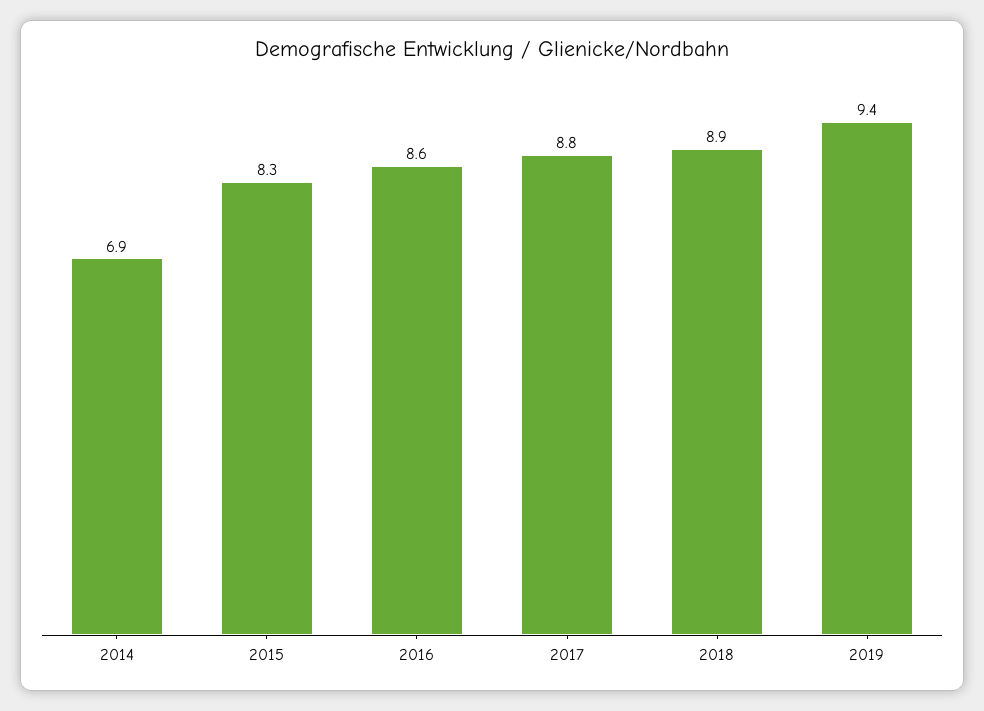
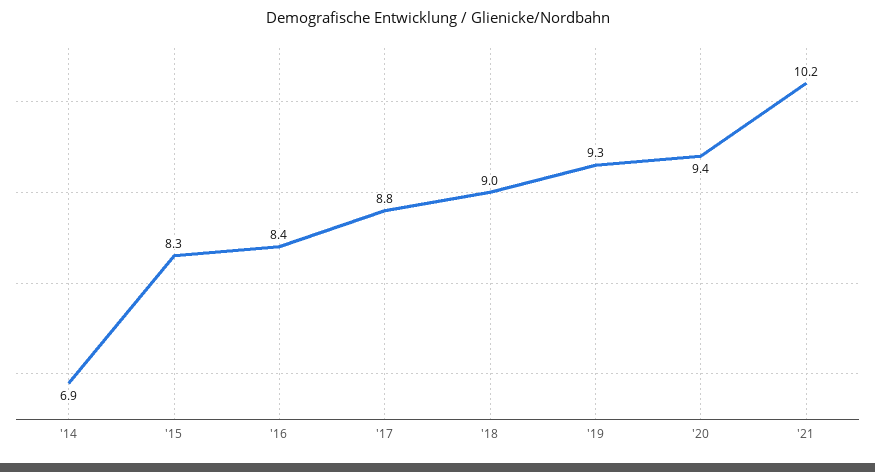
2016: 8.6 -> 8.4
2018: 8.9 -> 9
2019: 9.4 -> 9.3
'20: none -> 9.4
'21: none -> 10.2

